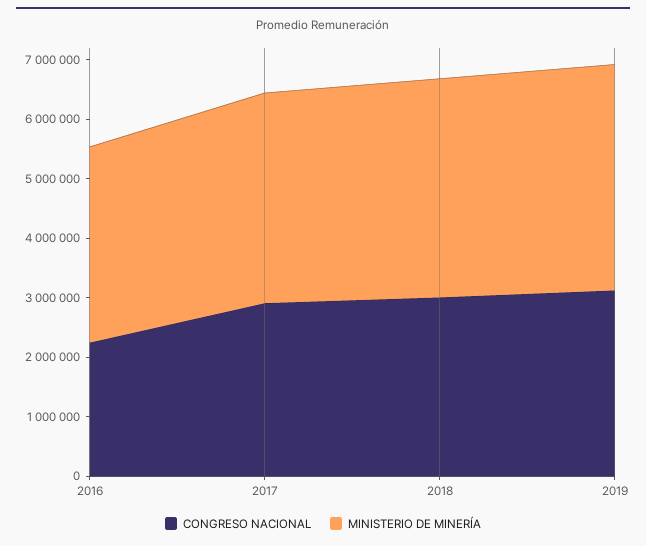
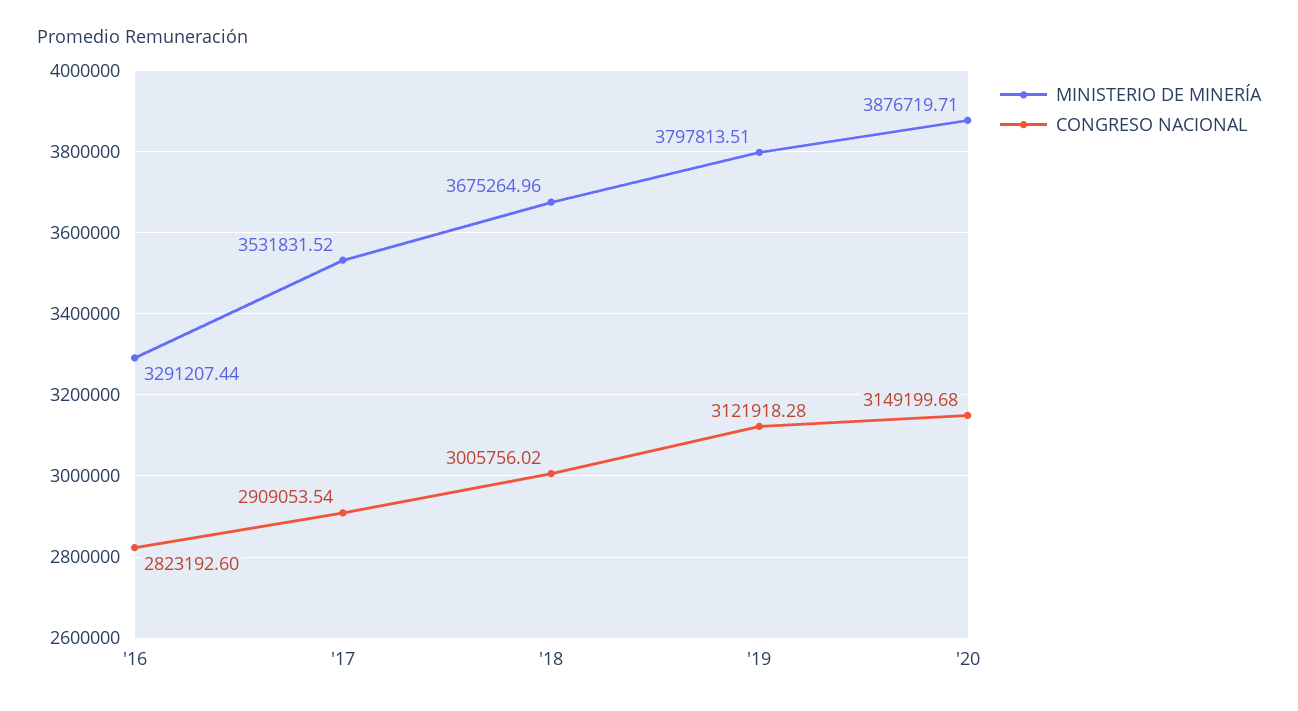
CONGRESO NACIONAL, 2016: 2200000 -> 2823192.6
MINISTERIO DE MINERÍA, '20: none -> 3876719.71
CONGRESO NACIONAL, '20: none -> 3149199.68

